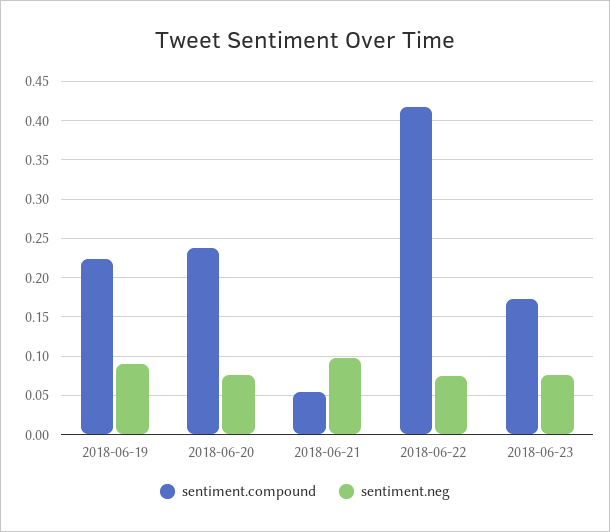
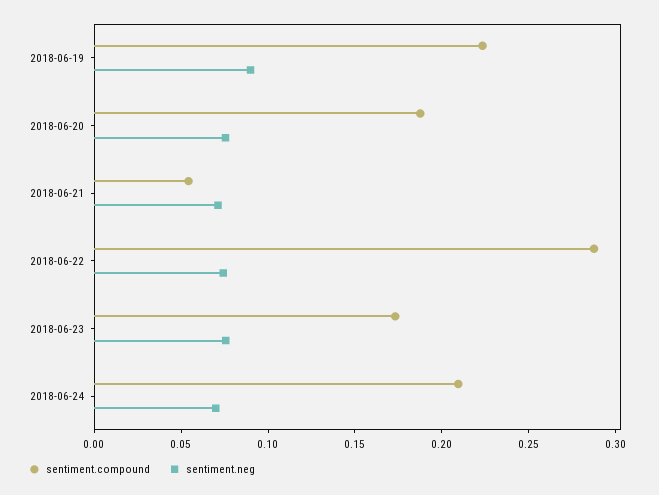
sentiment.compound, 2018-06-20: 0.24 -> 0.19
sentiment.neg, 2018-06-21: 0.1 -> 0.07
sentiment.compound, 2018-06-22: 0.42 -> 0.29
sentiment.compound, 2018-06-24: none -> 0.21
sentiment.neg, 2018-06-24: none -> 0.07

